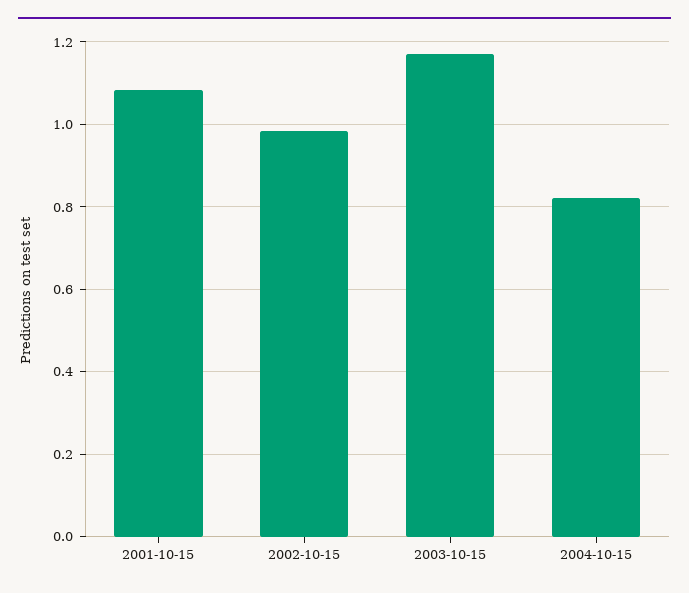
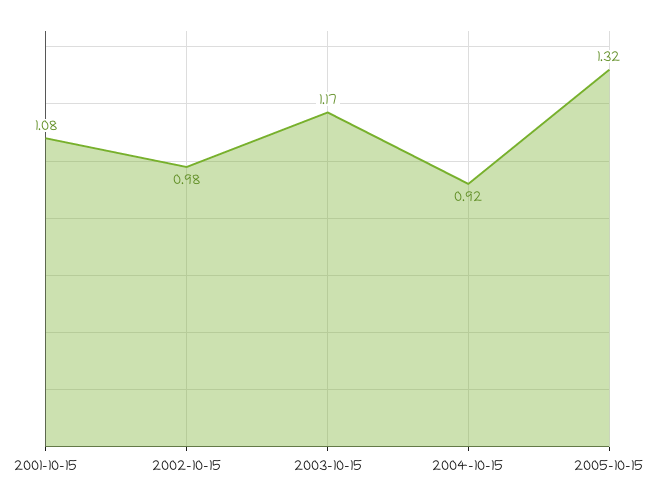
2004-10-15: 0.82 -> 0.92
2005-10-15: none -> 1.32

